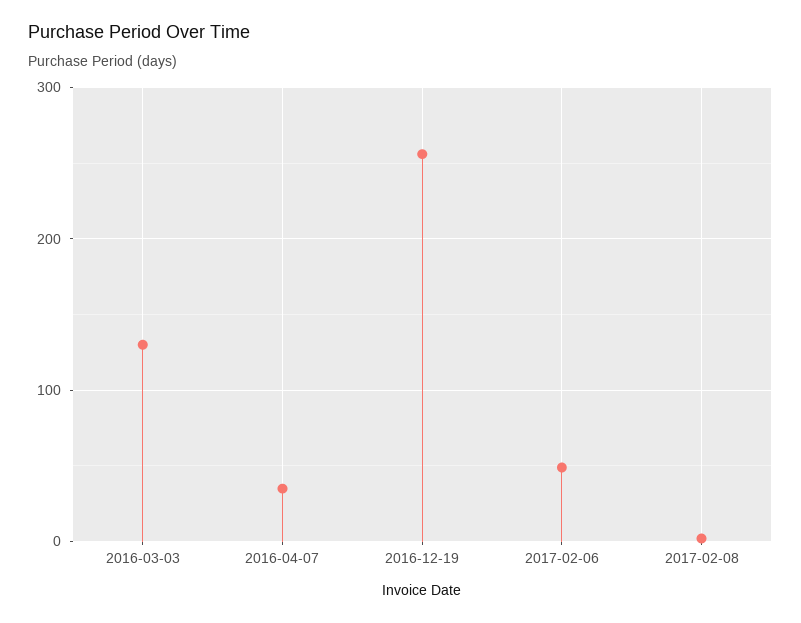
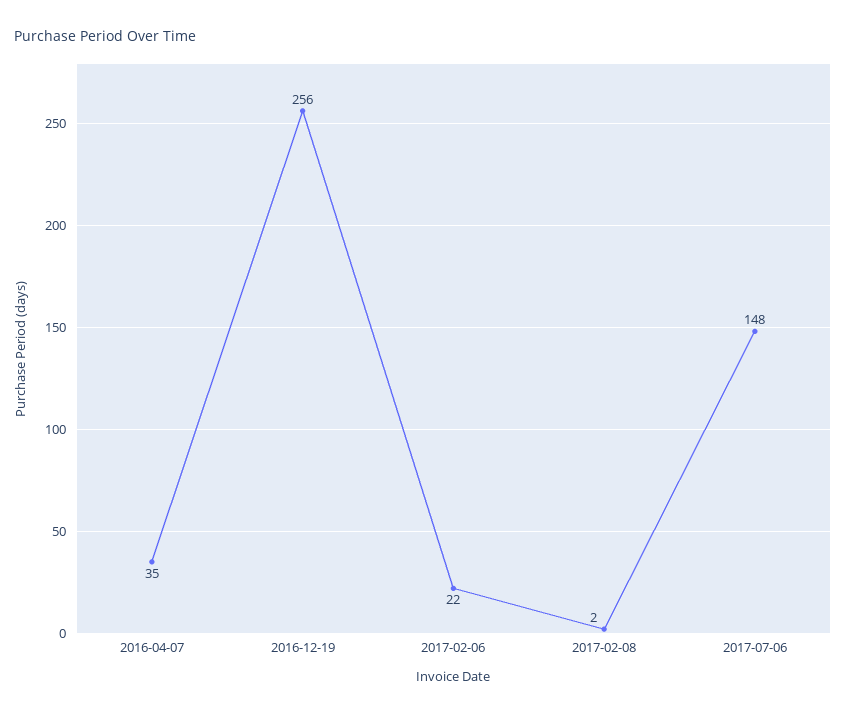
2016-03-03: 130 -> none
2017-02-06: 50 -> 22
2017-07-06: none -> 148

